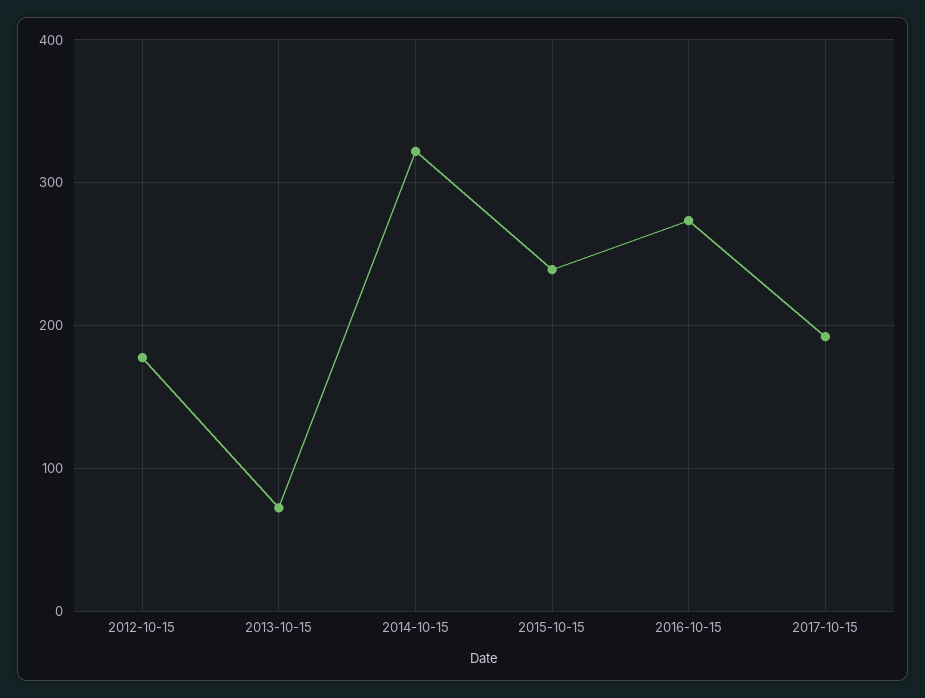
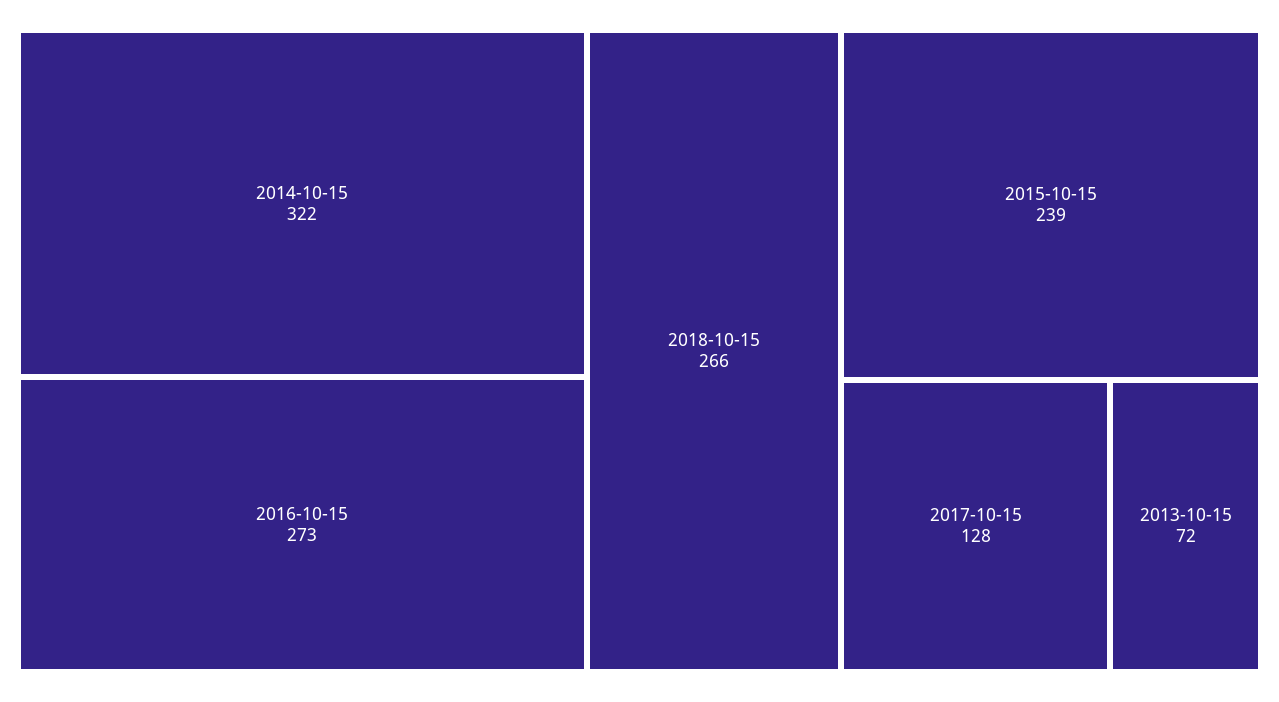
2012-10-15: 180 -> none
2017-10-15: 190 -> 128
2018-10-15: none -> 266

